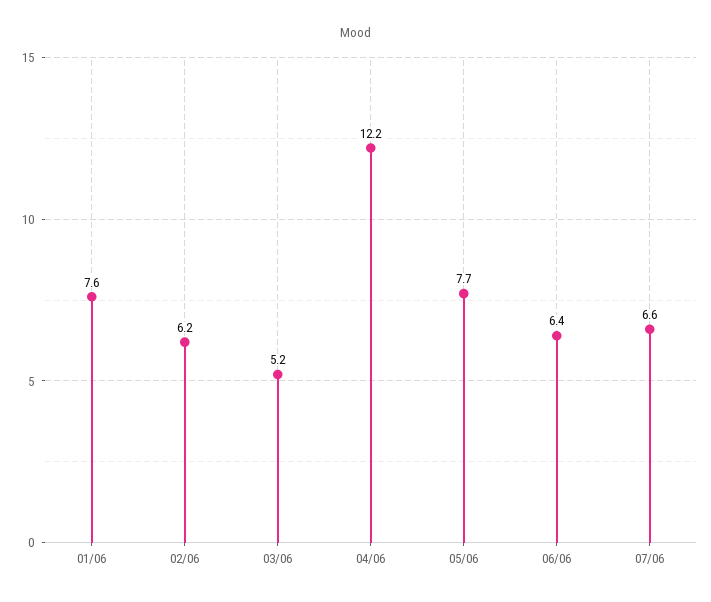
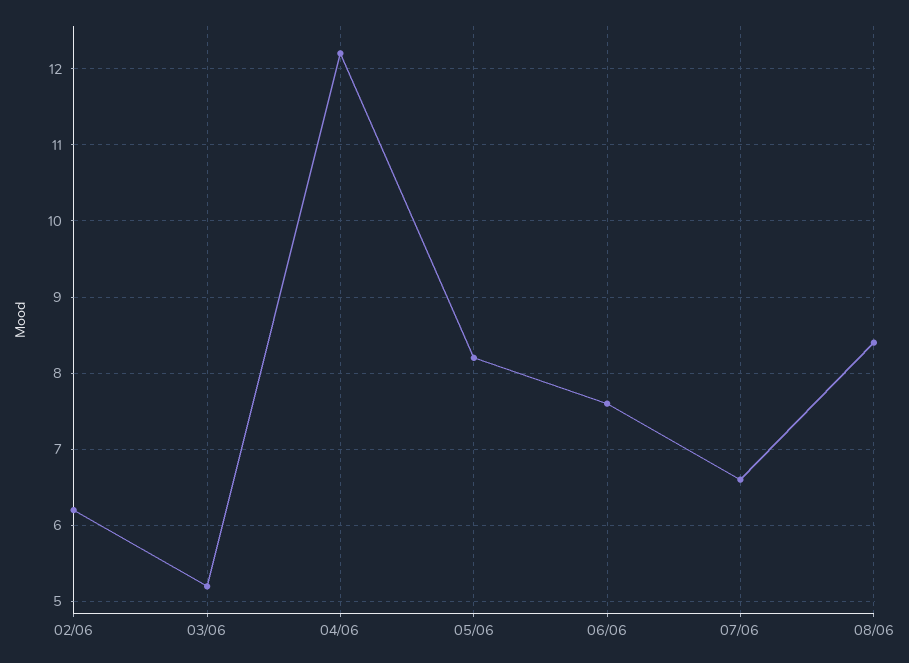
01/06: 7.6 -> none
05/06: 7.7 -> 8.2
06/06: 6.4 -> 7.6
08/06: none -> 8.4

